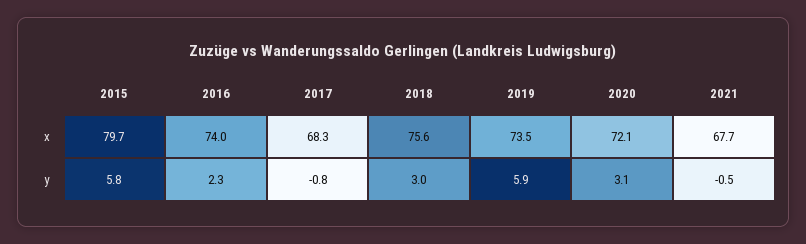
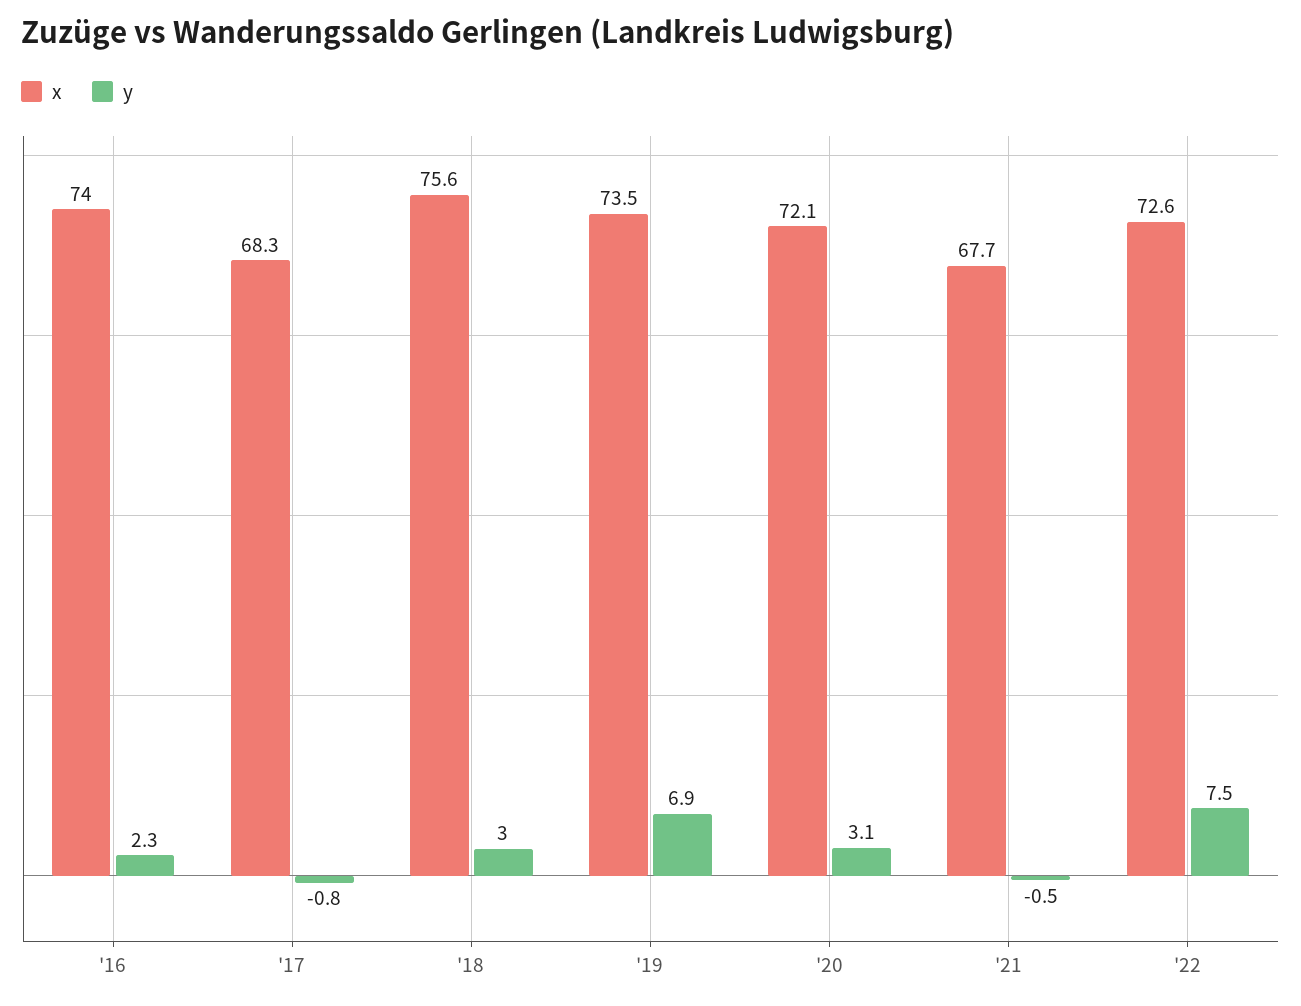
x, 2015: 79.7 -> none
y, 2015: 5.8 -> none
y, 2019: 5.9 -> 6.9
x, '22: none -> 72.6
y, '22: none -> 7.5

